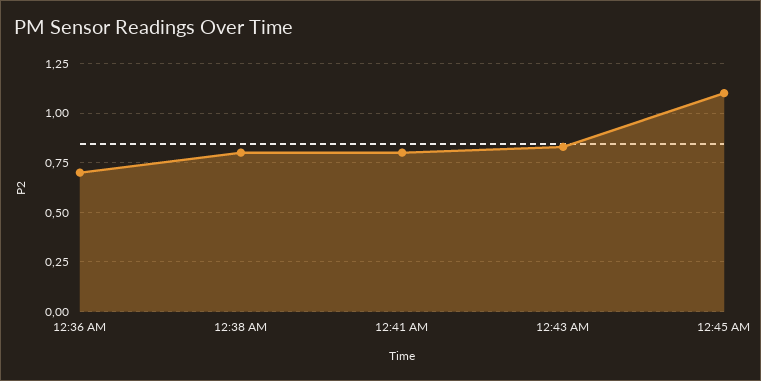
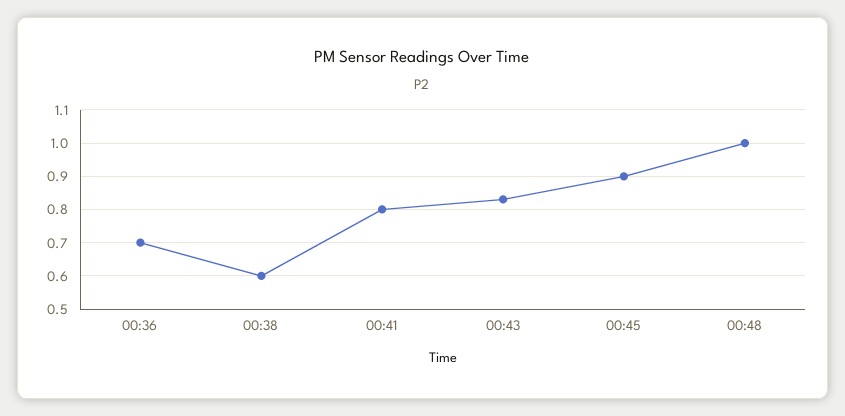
12:38 AM: 0.8 -> 0.6
12:45 AM: 1.1 -> 0.9
00:48: none -> 1

